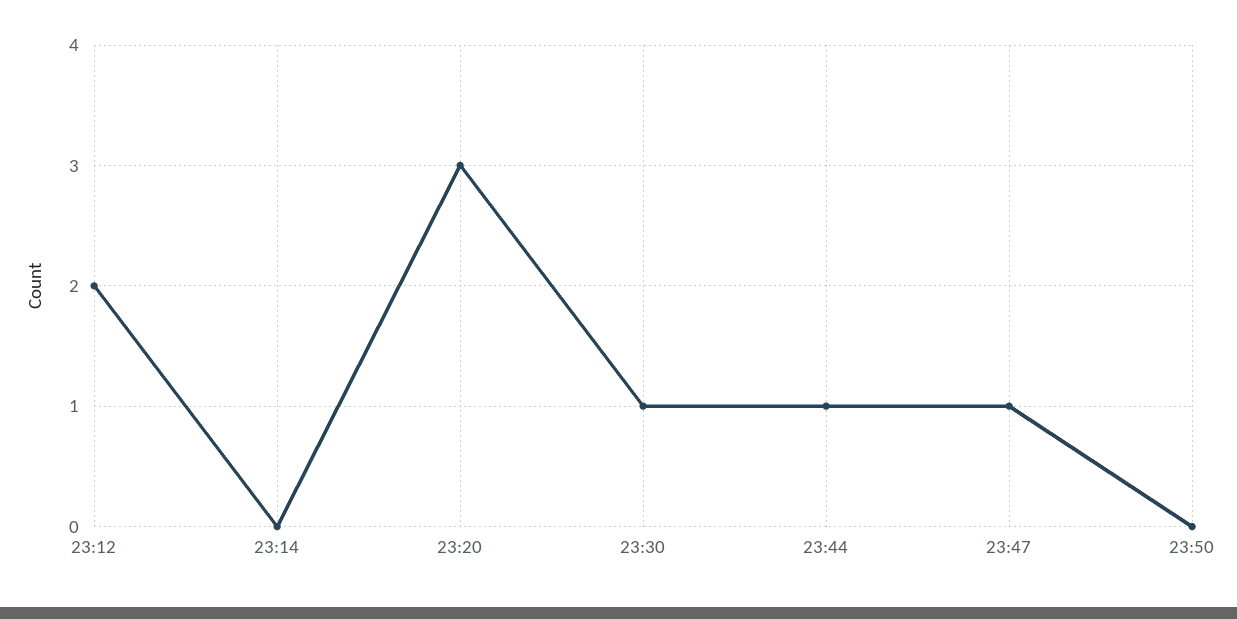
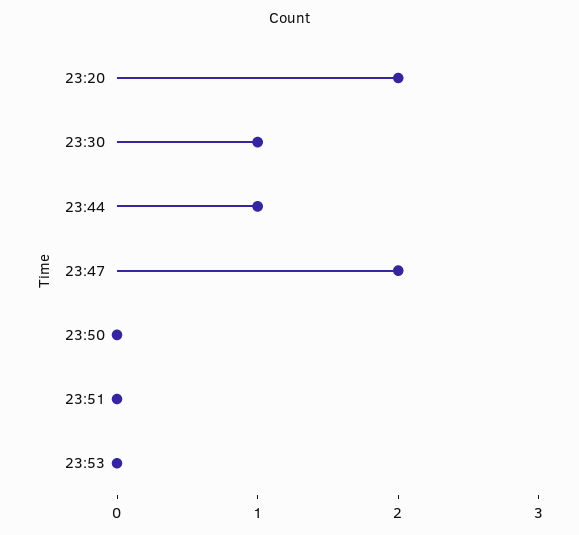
23:12: 2 -> none
23:14: 0 -> none
23:20: 3 -> 2
23:47: 1 -> 2
23:51: none -> 0
23:53: none -> 0

